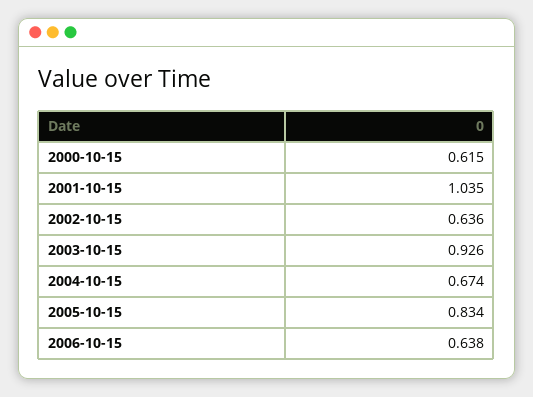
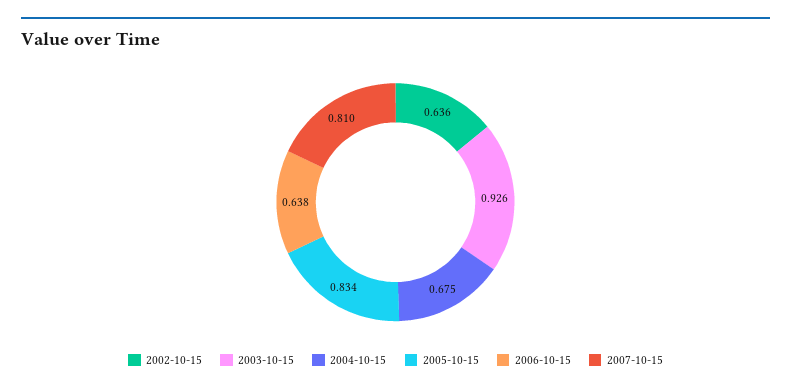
2000-10-15: 0.615 -> none
2001-10-15: 1.035 -> none
2004-10-15: 0.674 -> 0.675
2007-10-15: none -> 0.81

